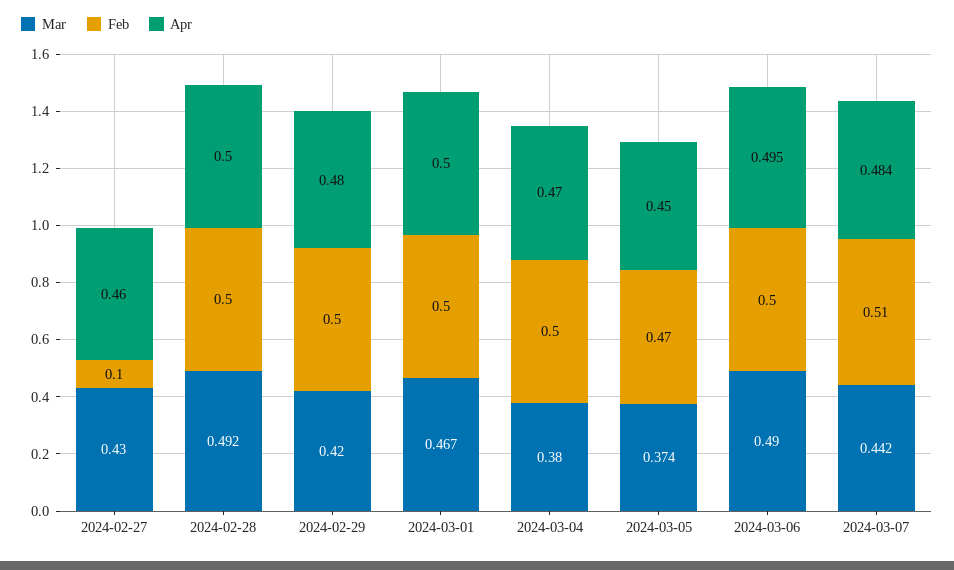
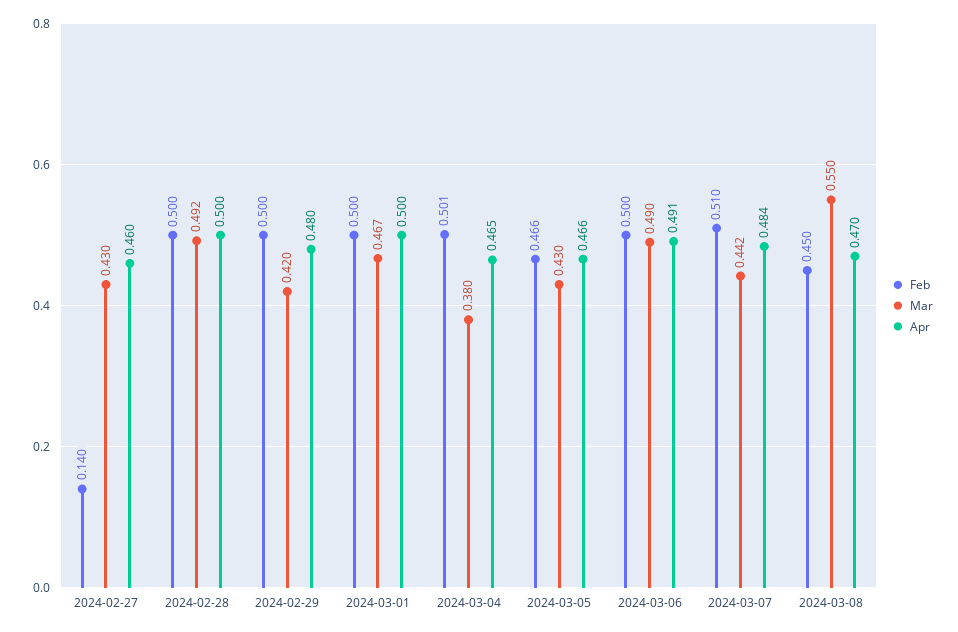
Feb, 2024-02-27: 0.1 -> 0.14
Apr, 2024-03-04: 0.47 -> 0.465
Mar, 2024-03-05: 0.374 -> 0.43
Apr, 2024-03-05: 0.45 -> 0.466
Apr, 2024-03-06: 0.495 -> 0.491
Feb, 2024-03-08: none -> 0.45
Mar, 2024-03-08: none -> 0.55
Apr, 2024-03-08: none -> 0.47

